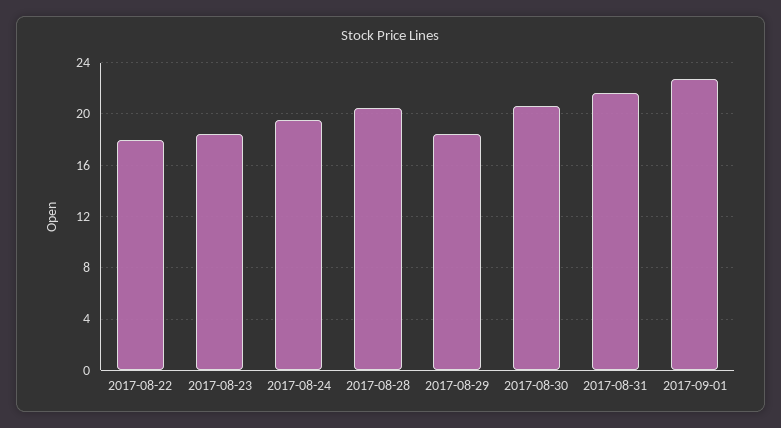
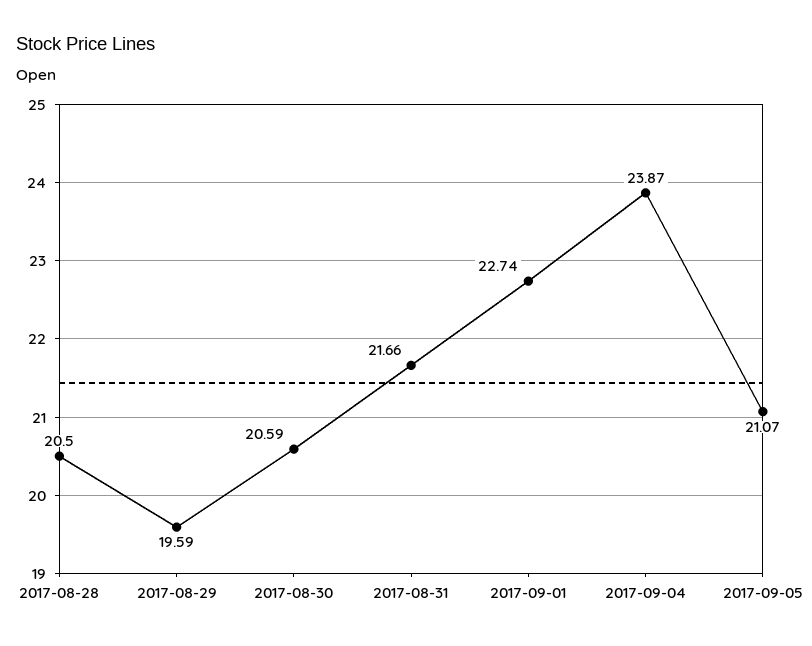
2017-08-22: 18 -> none
2017-08-23: 18.5 -> none
2017-08-24: 19.5 -> none
2017-08-29: 18.5 -> 19.59
2017-09-04: none -> 23.87
2017-09-05: none -> 21.07

